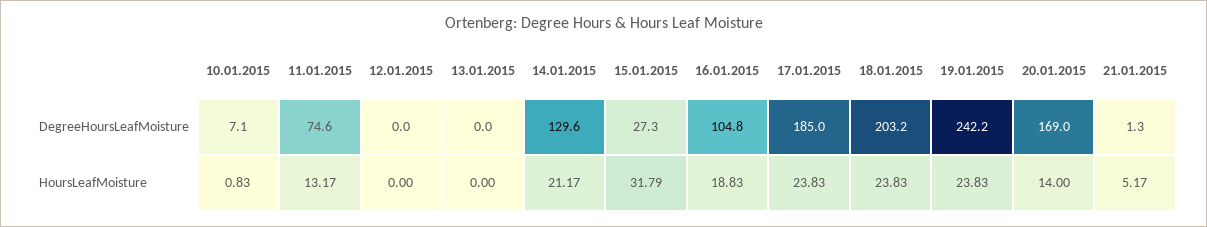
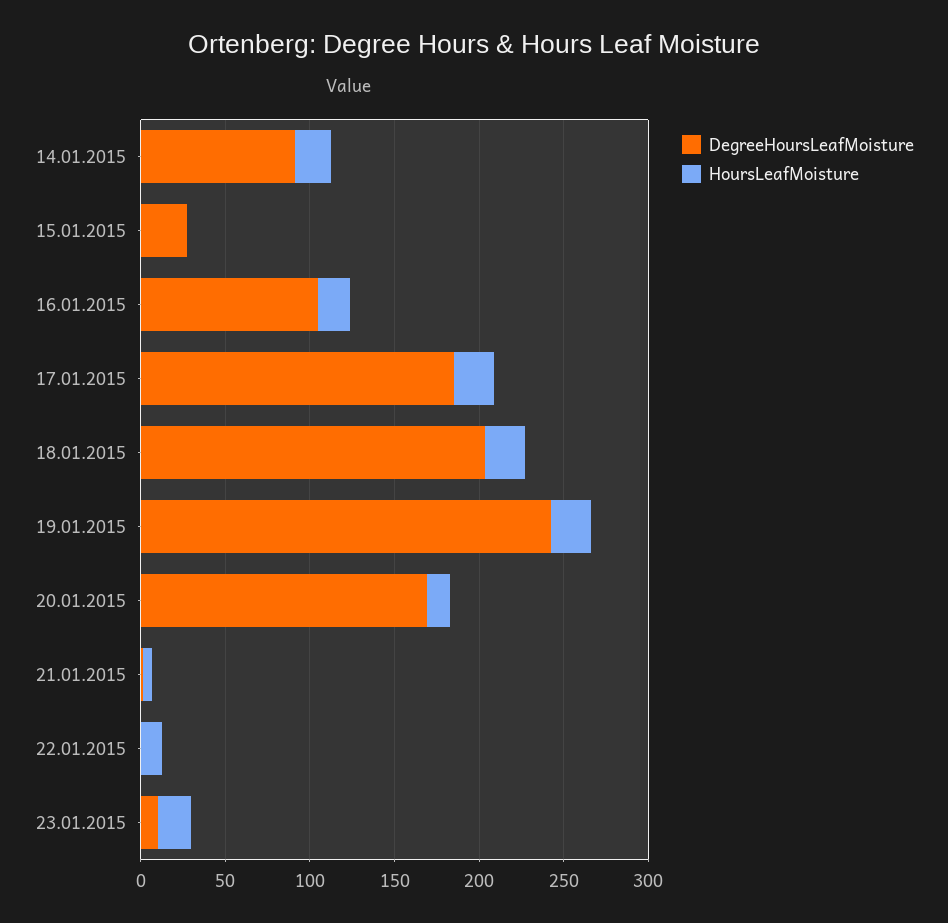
DegreeHoursLeafMoisture, 10.01.2015: 7.1 -> none
DegreeHoursLeafMoisture, 11.01.2015: 74.6 -> none
DegreeHoursLeafMoisture, 12.01.2015: 0 -> none
DegreeHoursLeafMoisture, 13.01.2015: 0 -> none
DegreeHoursLeafMoisture, 14.01.2015: 129.6 -> 90
HoursLeafMoisture, 10.01.2015: 0.83 -> none
HoursLeafMoisture, 11.01.2015: 13.17 -> none
HoursLeafMoisture, 12.01.2015: 0 -> none
HoursLeafMoisture, 13.01.2015: 0 -> none
HoursLeafMoisture, 15.01.2015: 31.79 -> 0
DegreeHoursLeafMoisture, 22.01.2015: none -> 0
HoursLeafMoisture, 22.01.2015: none -> 10
DegreeHoursLeafMoisture, 23.01.2015: none -> 10
HoursLeafMoisture, 23.01.2015: none -> 20

